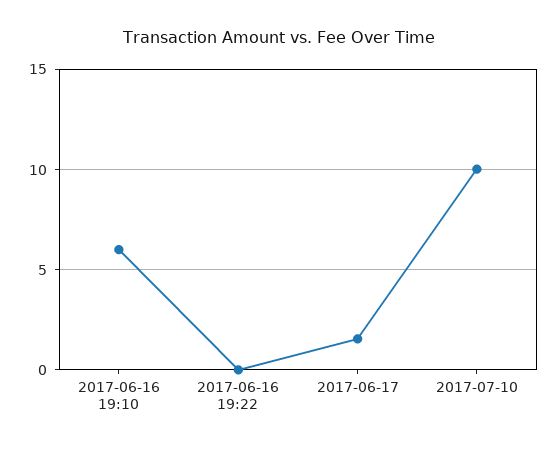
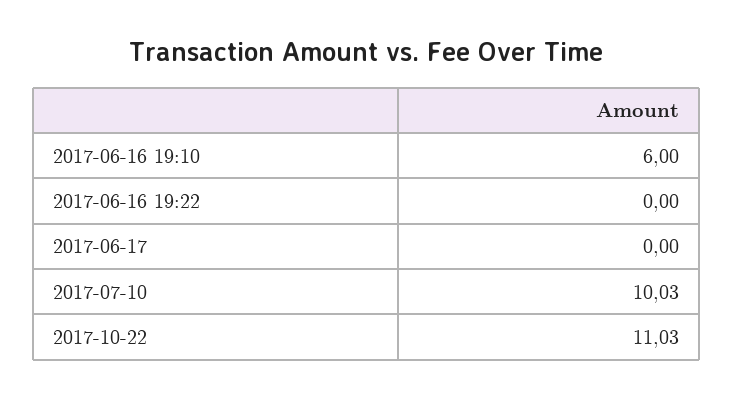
2017-06-17: 1.5 -> 0
2017-10-22: none -> 11.03

